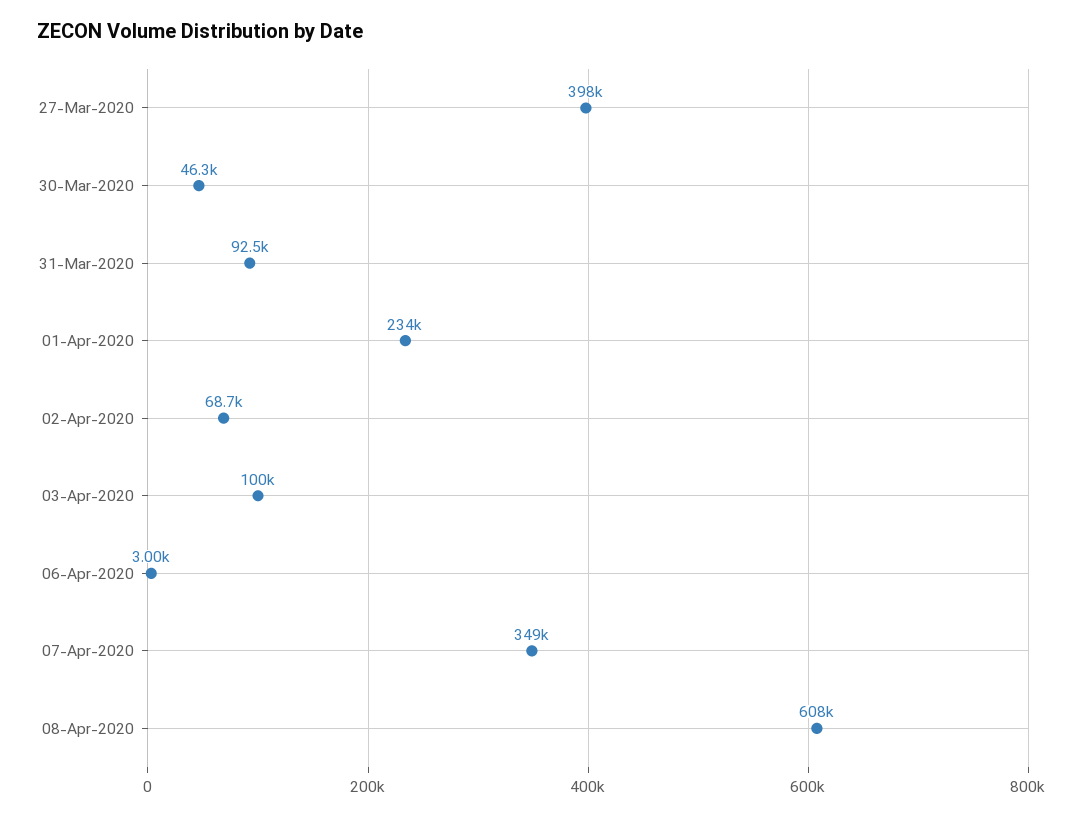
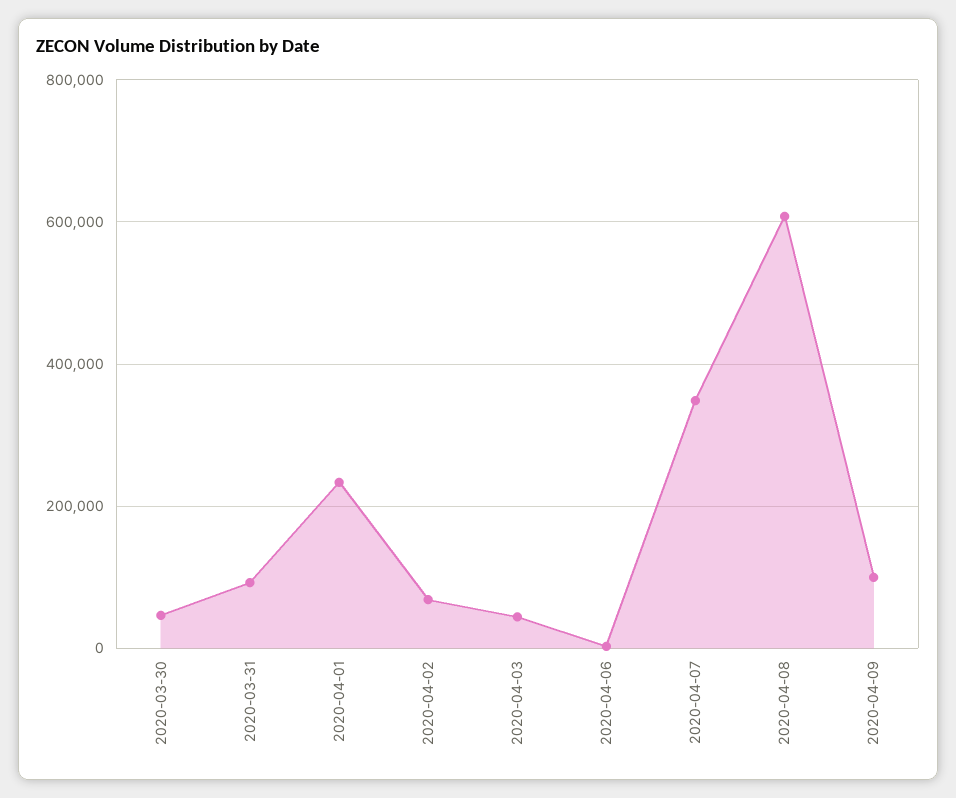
27-Mar-2020: 398000 -> none
03-Apr-2020: 100000 -> 40000
2020-04-09: none -> 100000

